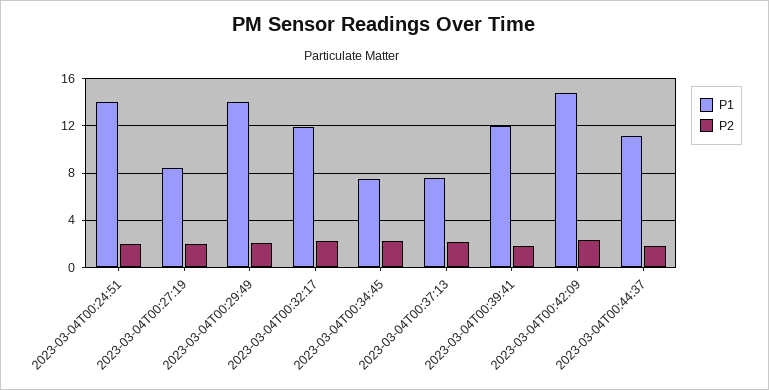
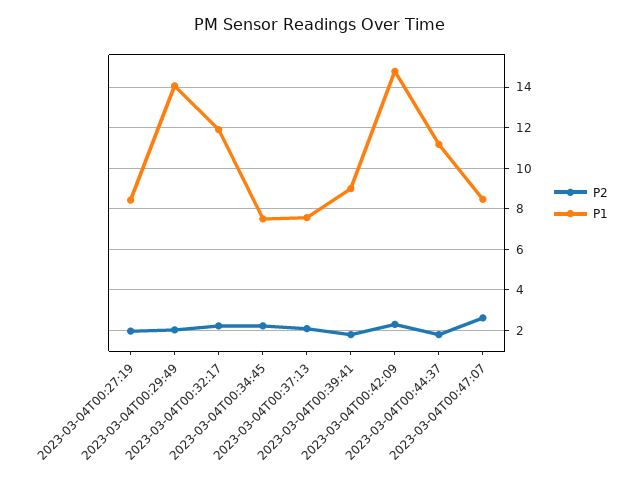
P1, 2023-03-04T00:24:51: 14 -> none
P2, 2023-03-04T00:24:51: 2 -> none
P1, 2023-03-04T00:39:41: 12 -> 9
P2, 2023-03-04T00:47:07: none -> 2.5
P1, 2023-03-04T00:47:07: none -> 8.5

